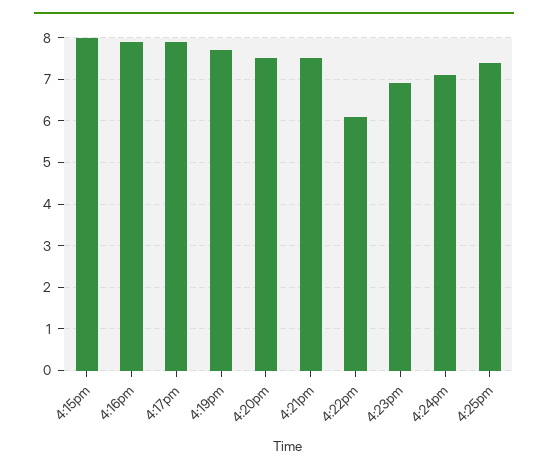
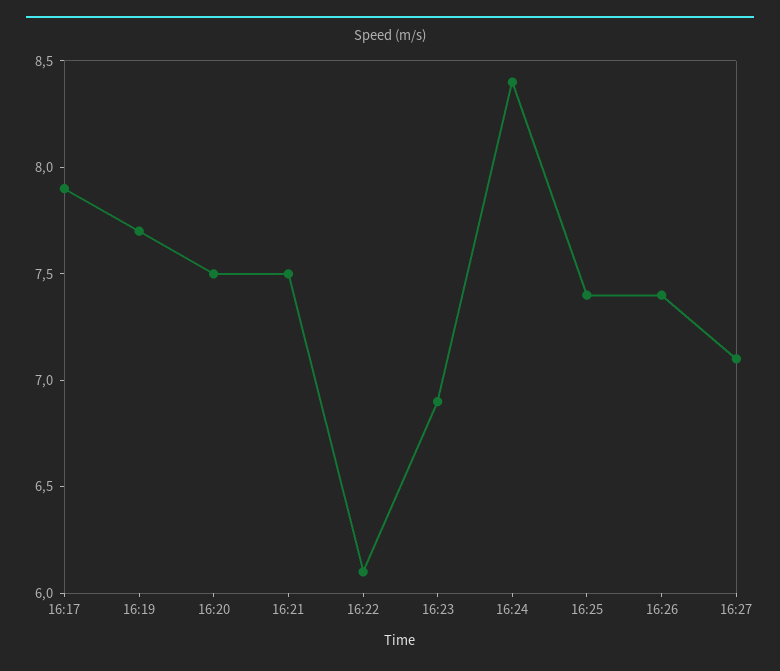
4:15pm: 8 -> none
4:16pm: 8 -> none
4:24pm: 7 -> 8.4
16:26: none -> 7.4
16:27: none -> 7.1

